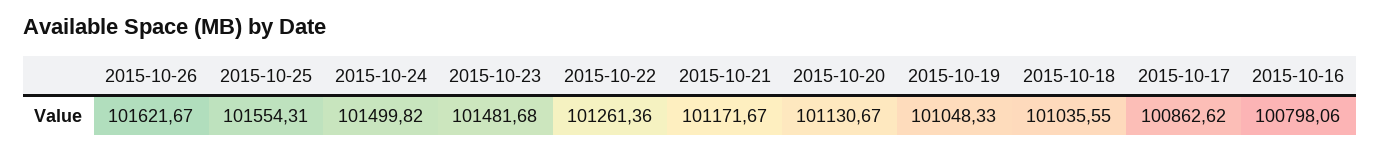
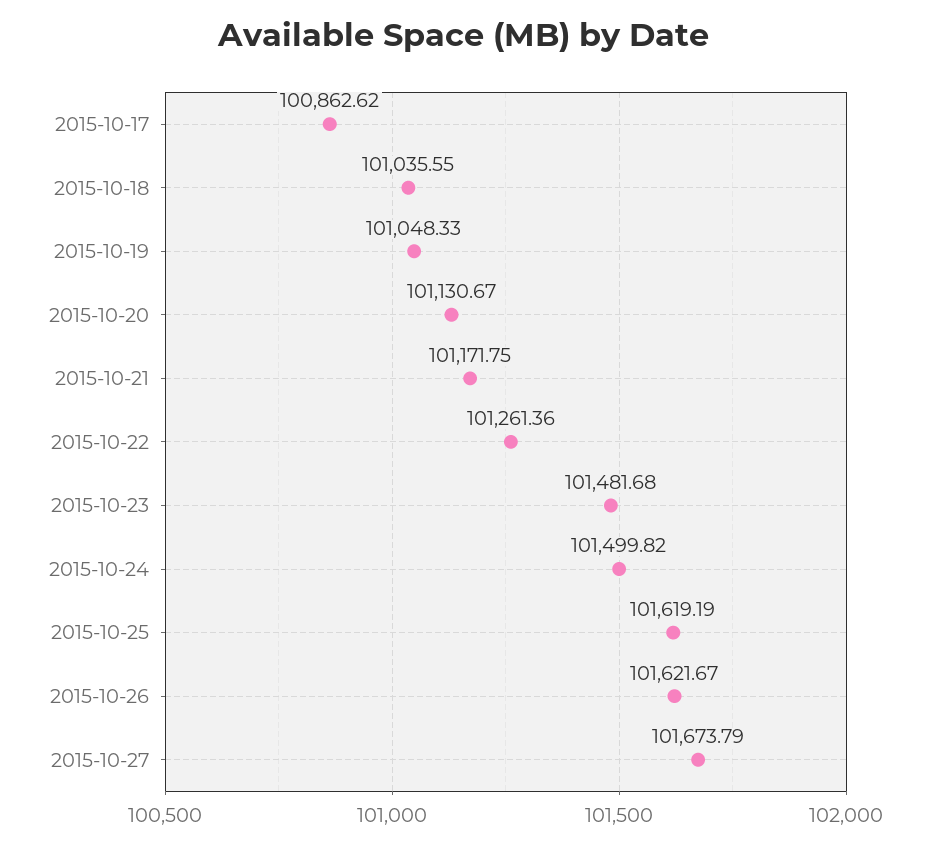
2015-10-25: 101554.31 -> 101619.19
2015-10-21: 101171.67 -> 101171.75
2015-10-16: 100798.06 -> none
2015-10-27: none -> 101673.79

